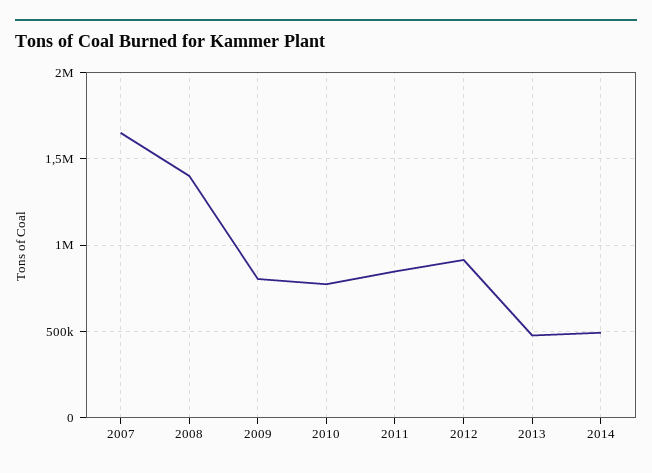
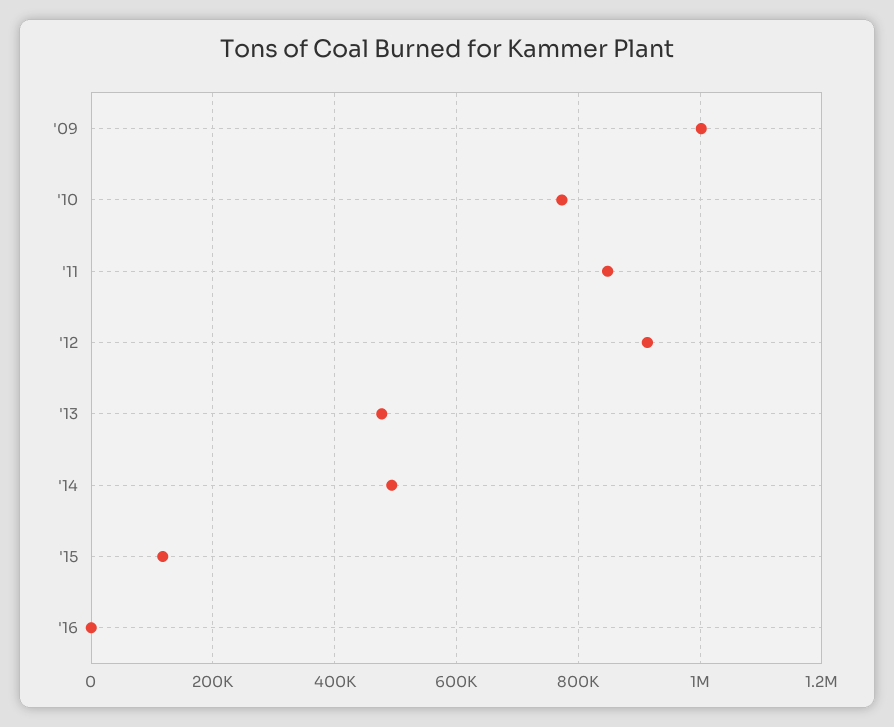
2007: 1650000 -> none
2008: 1400000 -> none
2009: 800000 -> 1000000
'15: none -> 120000
'16: none -> 0

